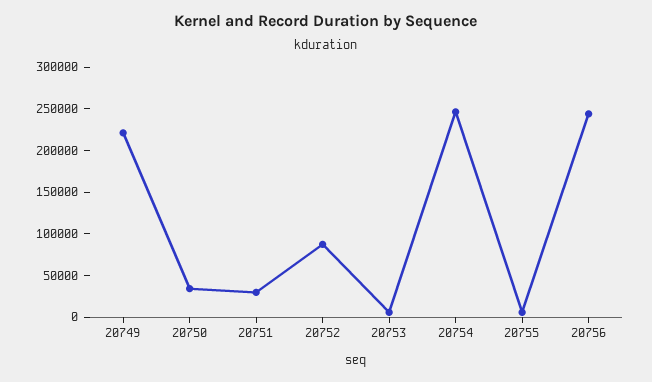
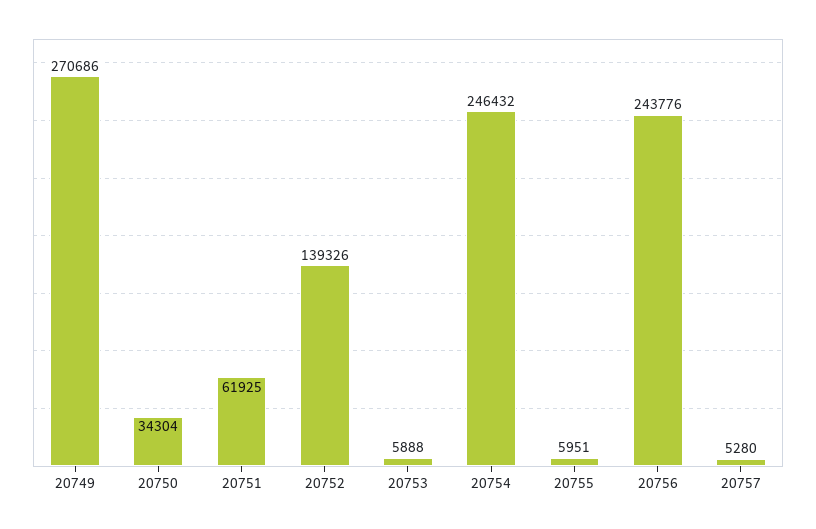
20749: 220000 -> 270686
20751: 30000 -> 61925
20752: 90000 -> 139326
20757: none -> 5280

